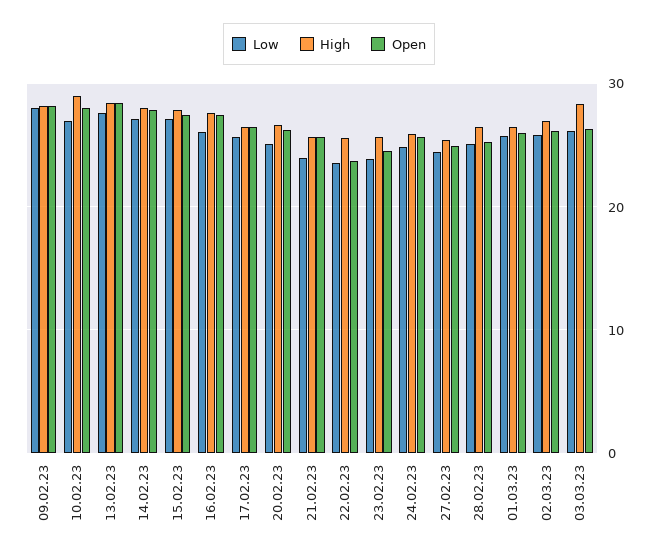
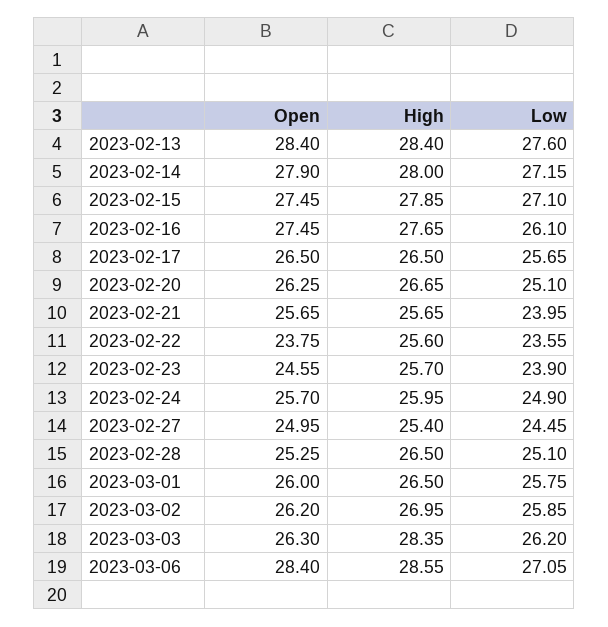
Low, 09.02.23: 28 -> none
High, 09.02.23: 28 -> none
Open, 09.02.23: 28 -> none
Low, 10.02.23: 27 -> none
High, 10.02.23: 29 -> none
Open, 10.02.23: 28 -> none
Open, 2023-03-06: none -> 28.4
High, 2023-03-06: none -> 28.55
Low, 2023-03-06: none -> 27.05

